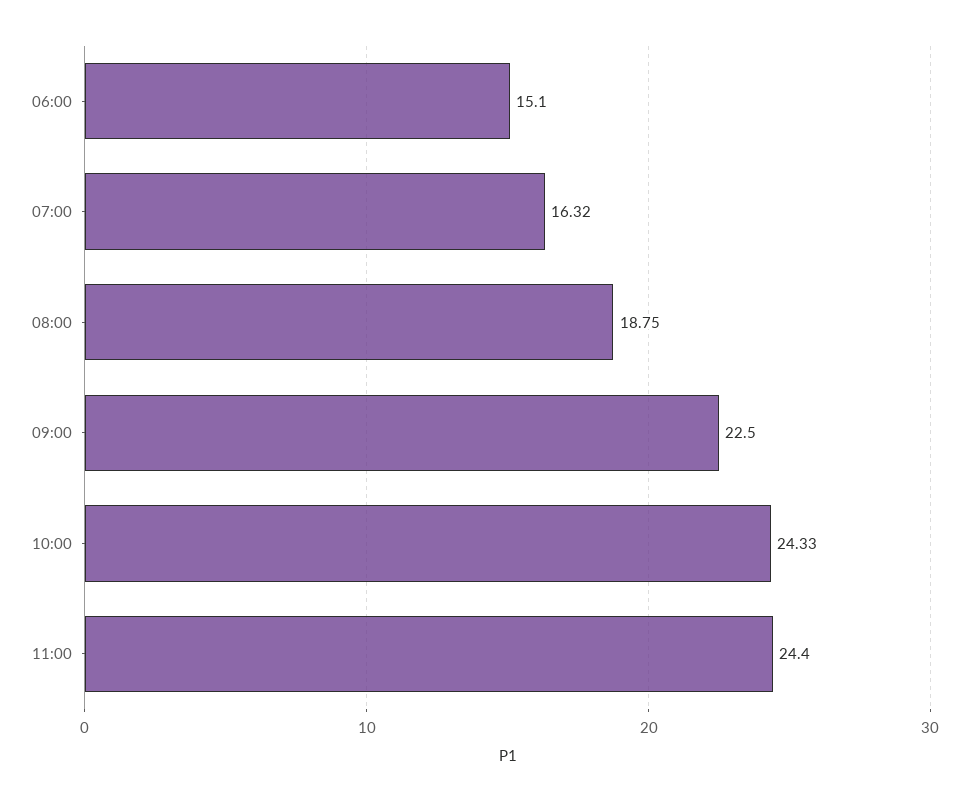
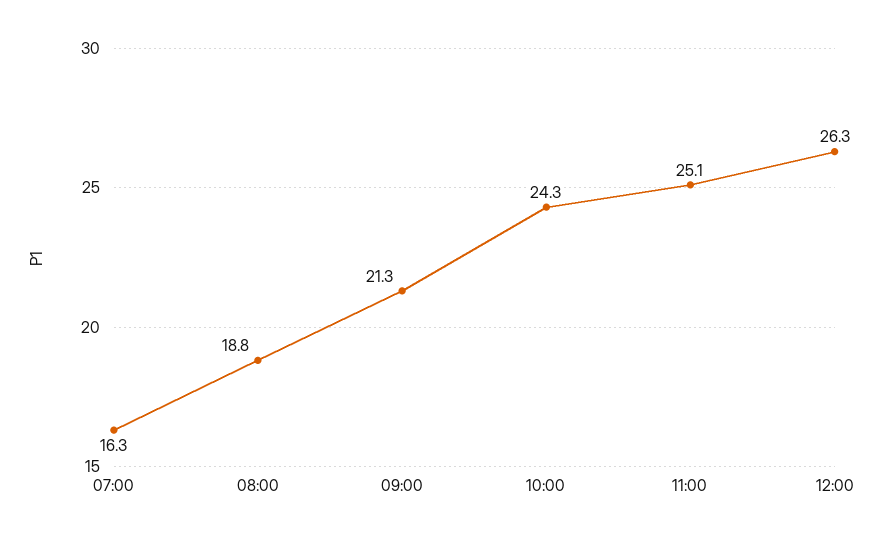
06:00: 15.1 -> none
09:00: 22.5 -> 21.3
11:00: 24.4 -> 25.1
12:00: none -> 26.3

